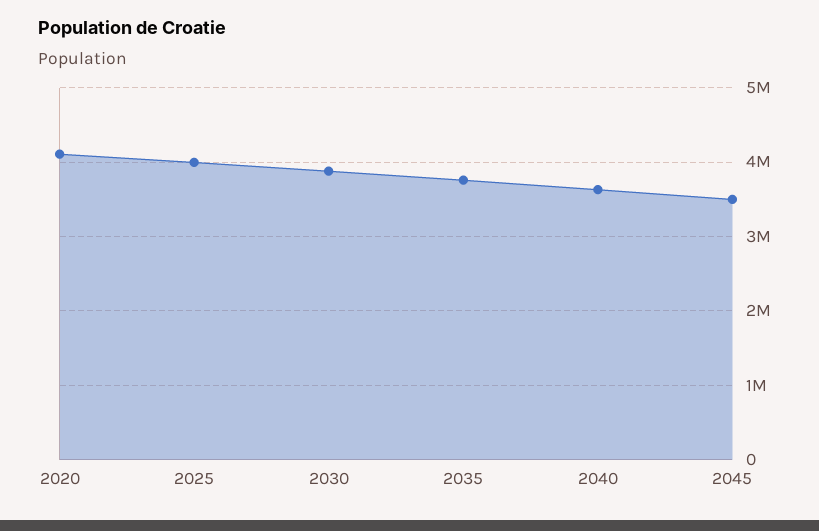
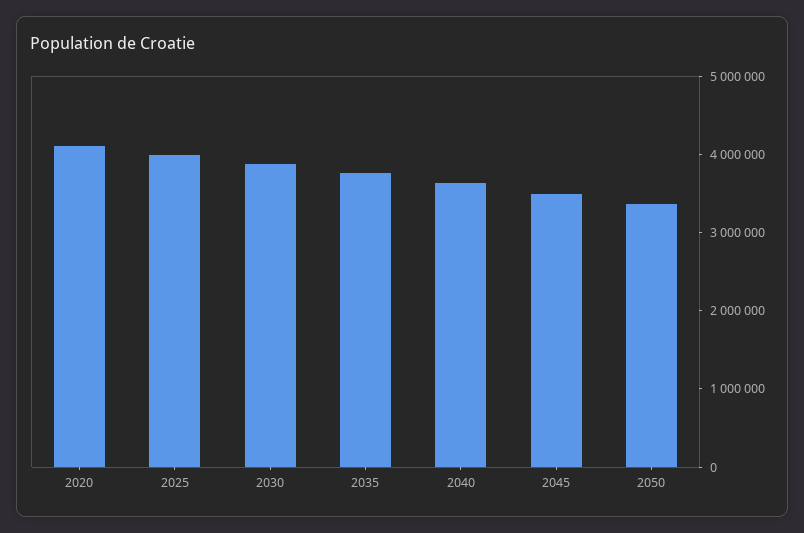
2050: none -> 3400000

